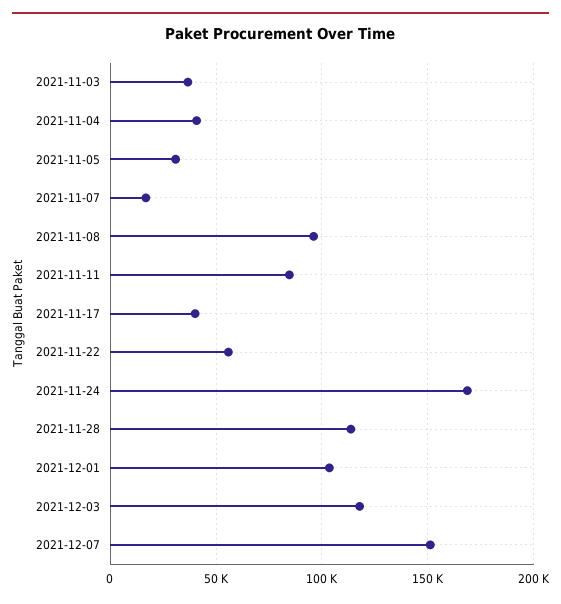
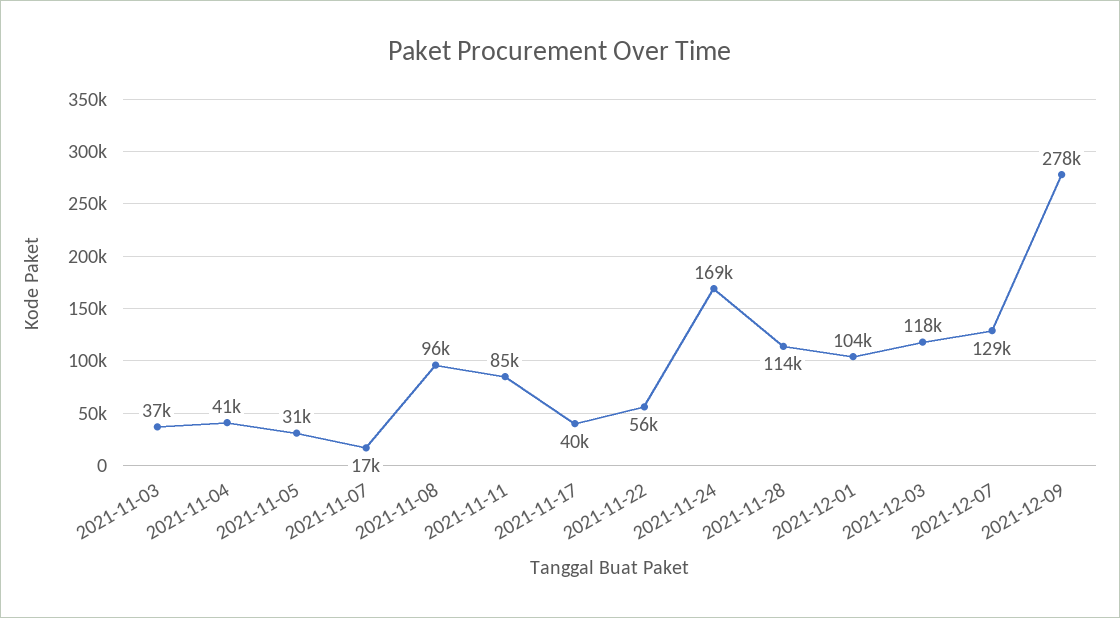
2021-12-07: 150000 -> 129000
2021-12-09: none -> 278000

